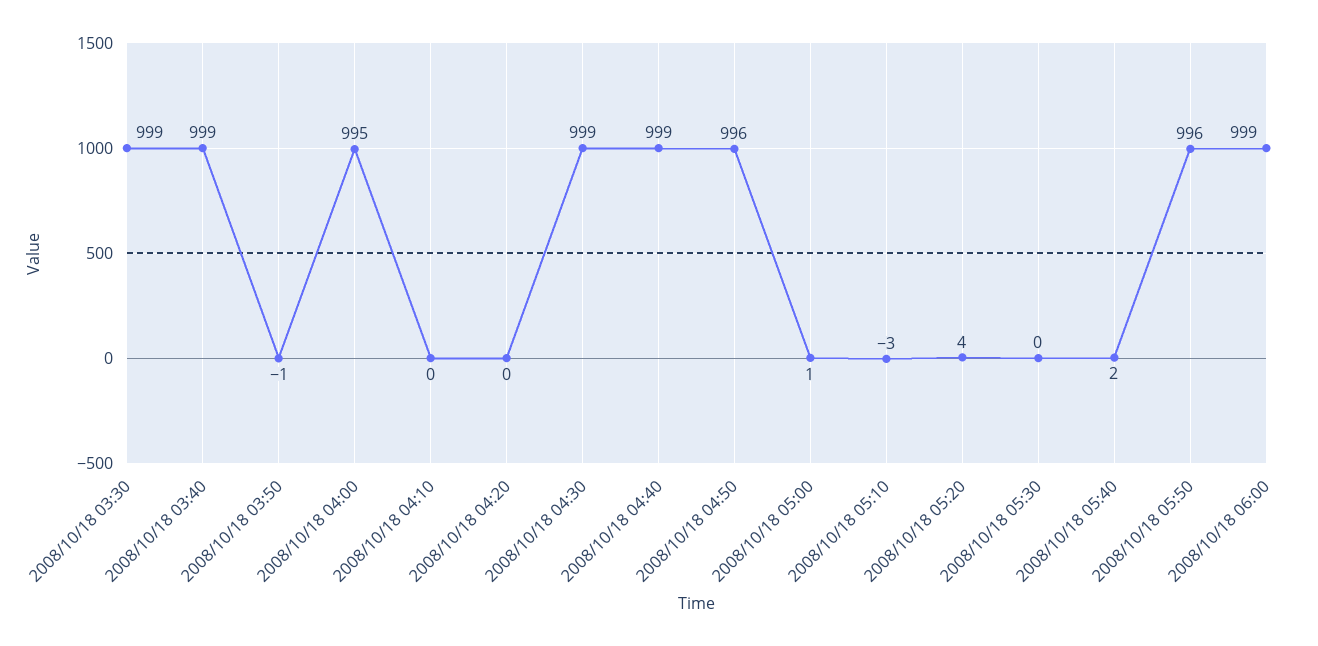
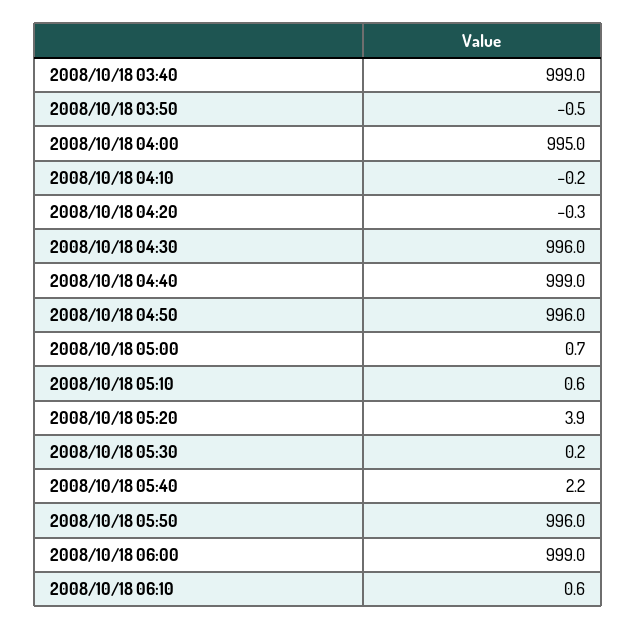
2008/10/18 03:30: 999 -> none
2008/10/18 04:30: 999 -> 996
2008/10/18 05:10: -3 -> 0.6
2008/10/18 06:10: none -> 0.6

